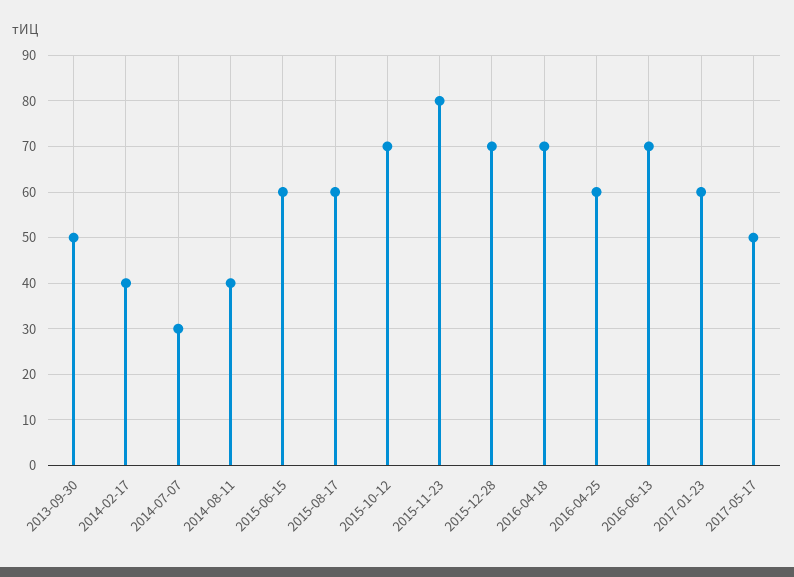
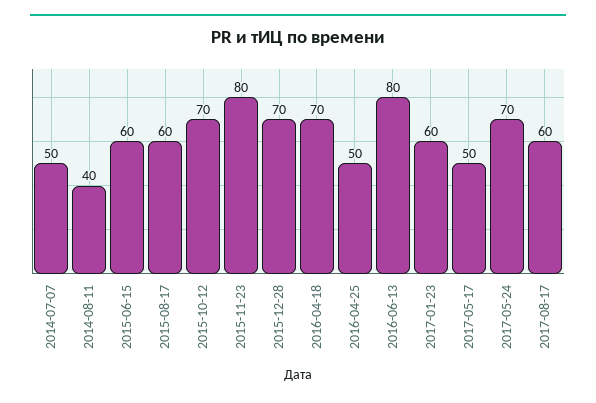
2013-09-30: 50 -> none
2014-02-17: 40 -> none
2014-07-07: 30 -> 50
2016-04-25: 60 -> 50
2016-06-13: 70 -> 80
2017-05-24: none -> 70
2017-08-17: none -> 60

